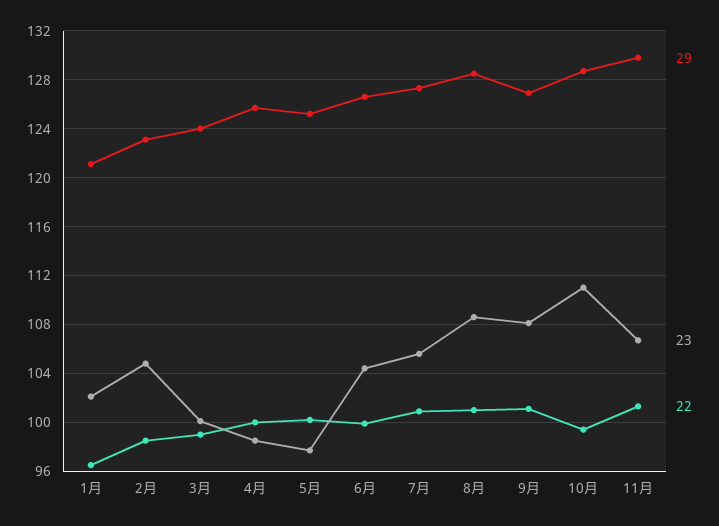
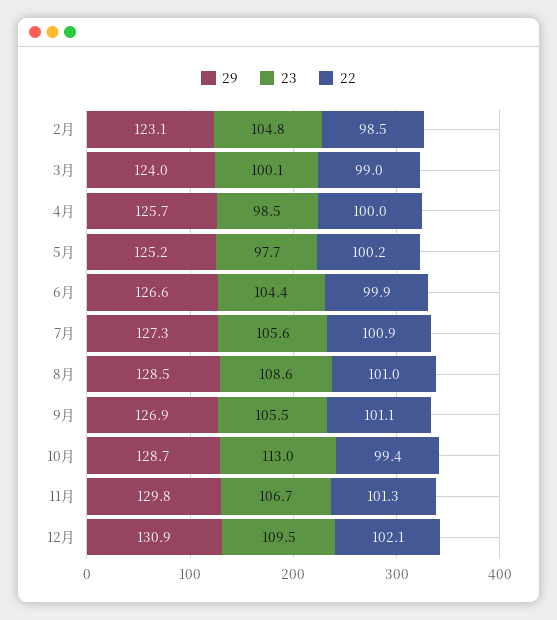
29, 1月: 121 -> none
23, 1月: 102 -> none
22, 1月: 96.5 -> none
23, 9月: 108 -> 105.5
23, 10月: 111 -> 113
29, 12月: none -> 130.9
23, 12月: none -> 109.5
22, 12月: none -> 102.1

